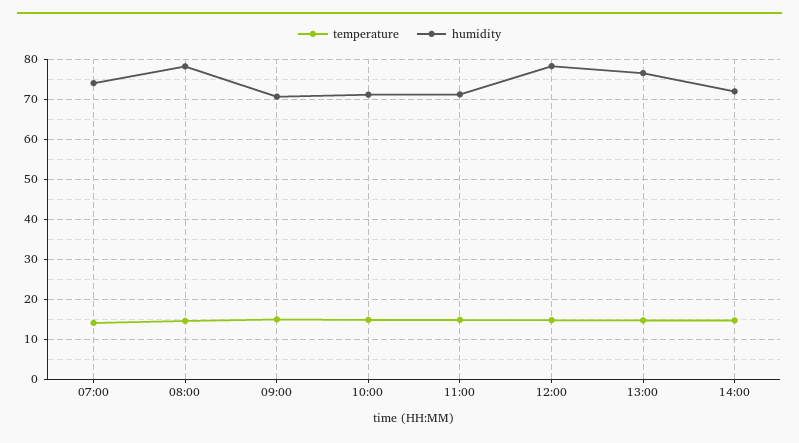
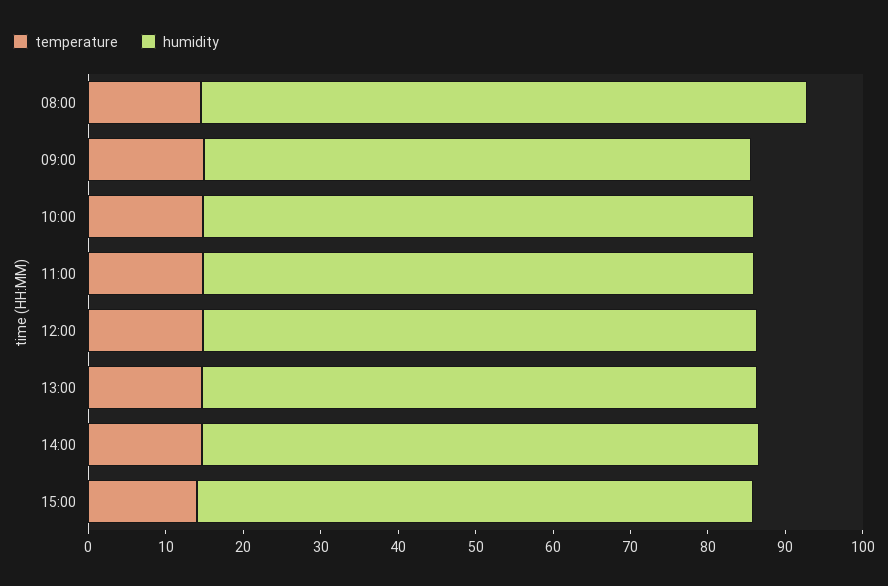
temperature, 07:00: 14 -> none
humidity, 07:00: 74 -> none
humidity, 12:00: 78 -> 72
humidity, 13:00: 76 -> 72
temperature, 15:00: none -> 14
humidity, 15:00: none -> 72

